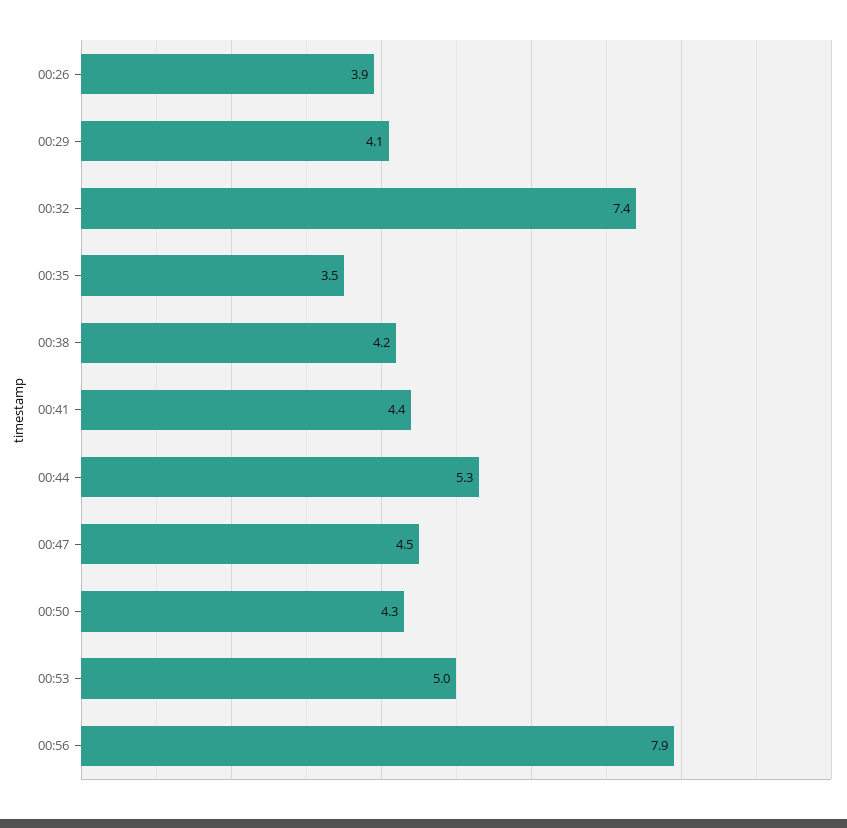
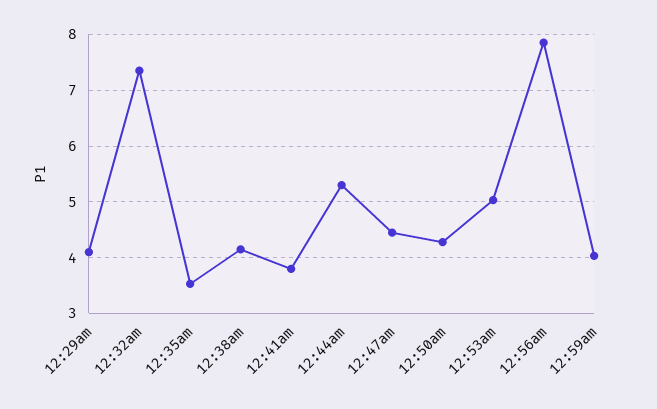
00:26: 3.9 -> none
00:41: 4.4 -> 3.8
12:59am: none -> 4

